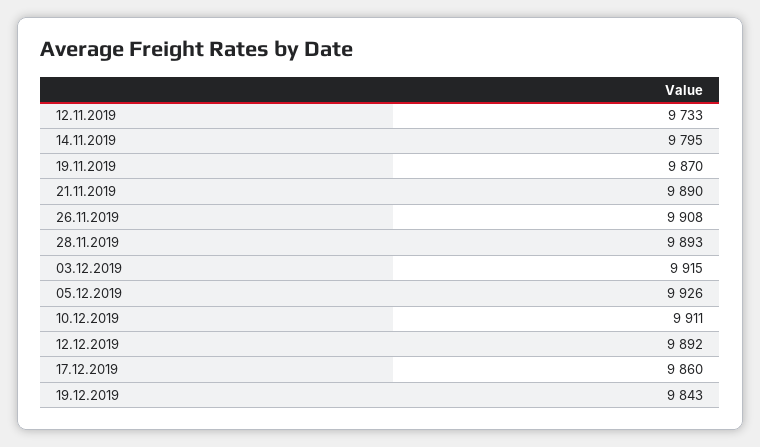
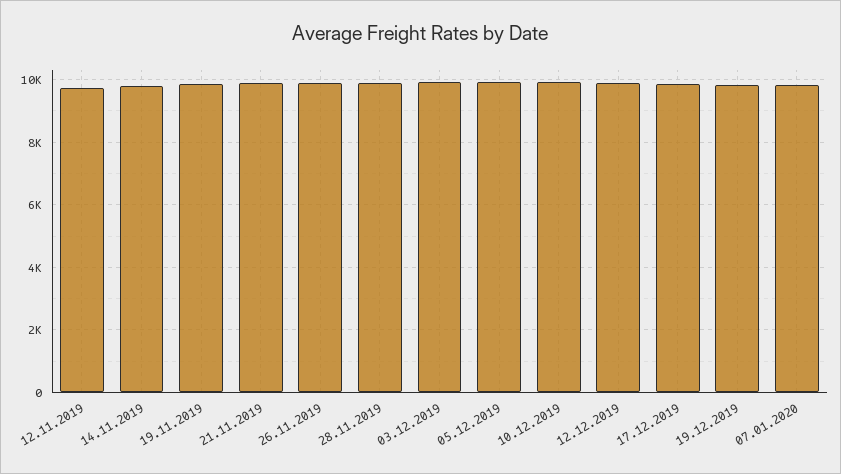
07.01.2020: none -> 9800

